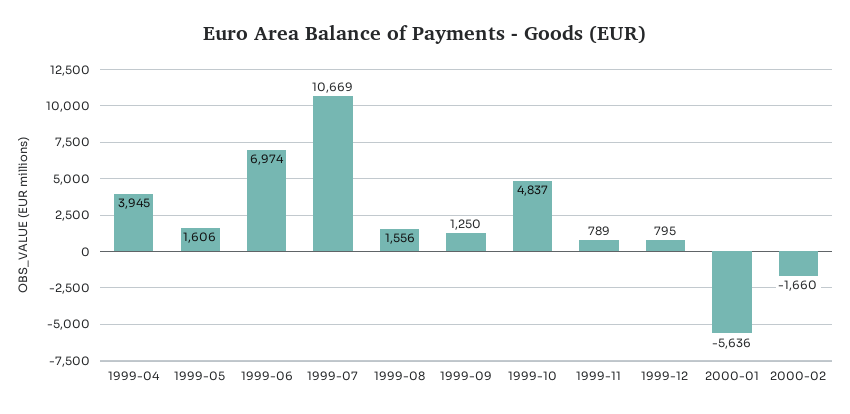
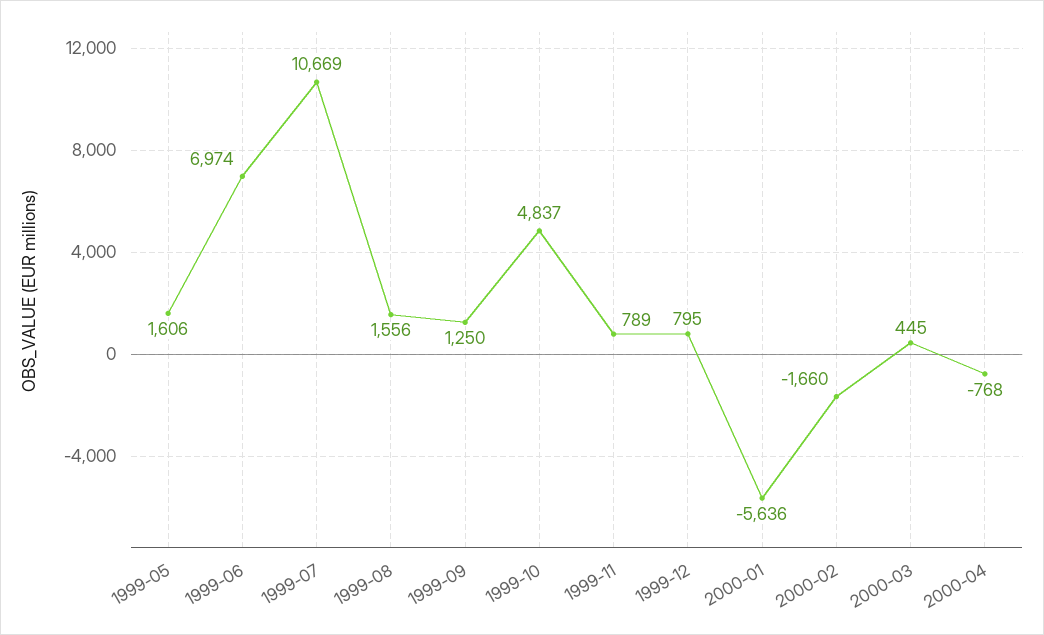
1999-04: 3945 -> none
2000-03: none -> 445
2000-04: none -> -768

